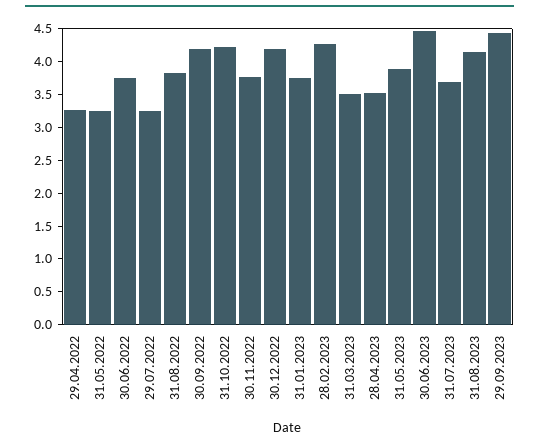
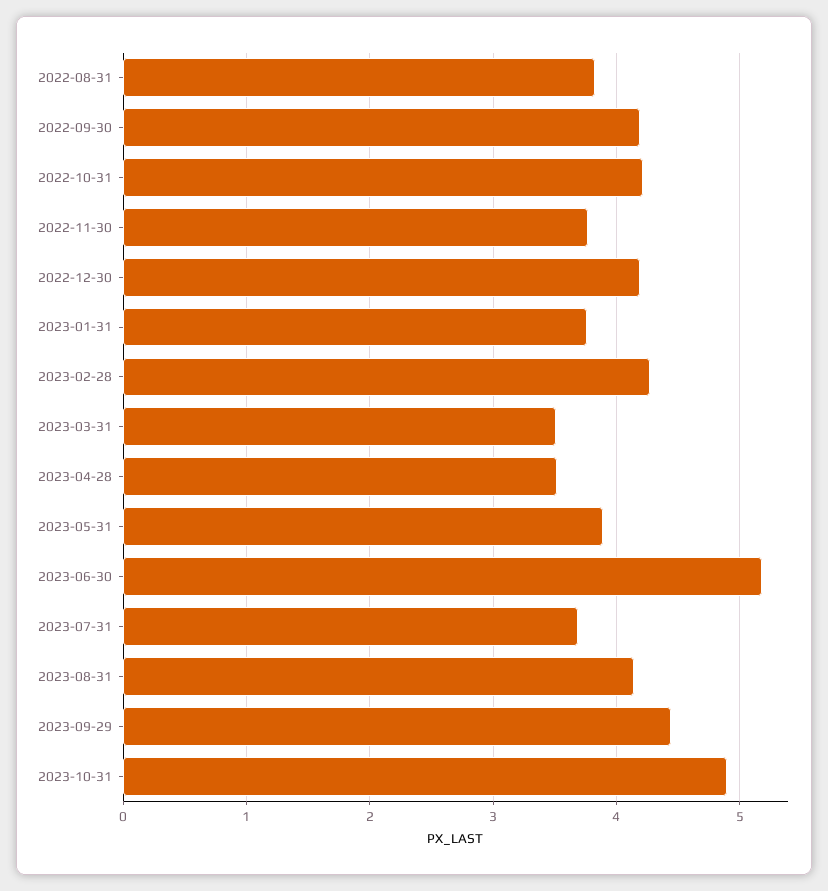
29.04.2022: 3.25 -> none
31.05.2022: 3.25 -> none
30.06.2022: 3.75 -> none
29.07.2022: 3.25 -> none
30.06.2023: 4.5 -> 5.2
2023-10-31: none -> 4.9

